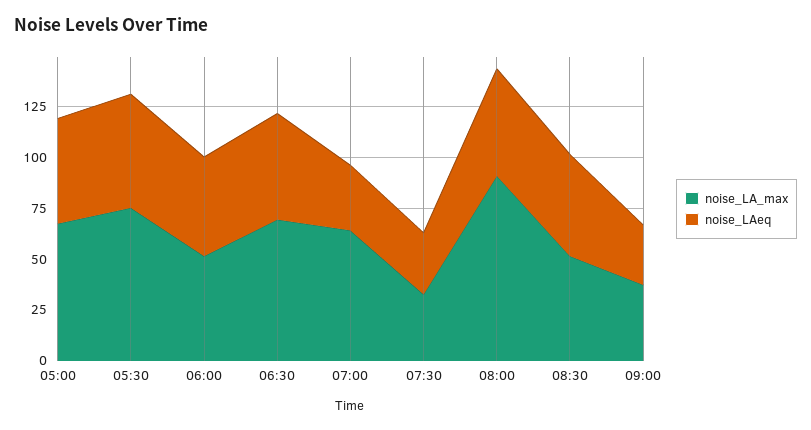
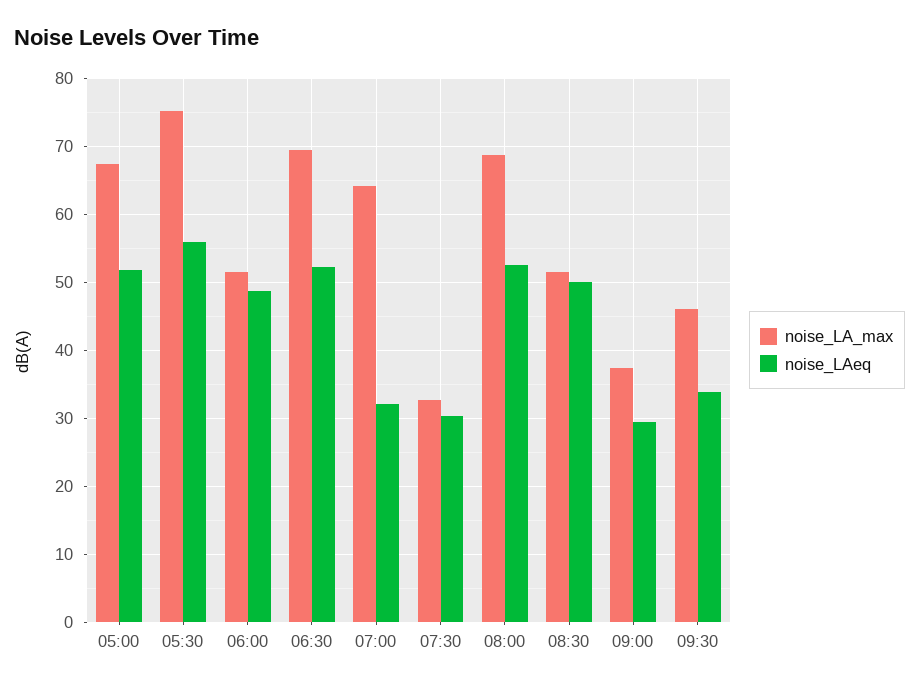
noise_LA_max, 08:00: 90 -> 69
noise_LA_max, 09:30: none -> 46
noise_LAeq, 09:30: none -> 34

